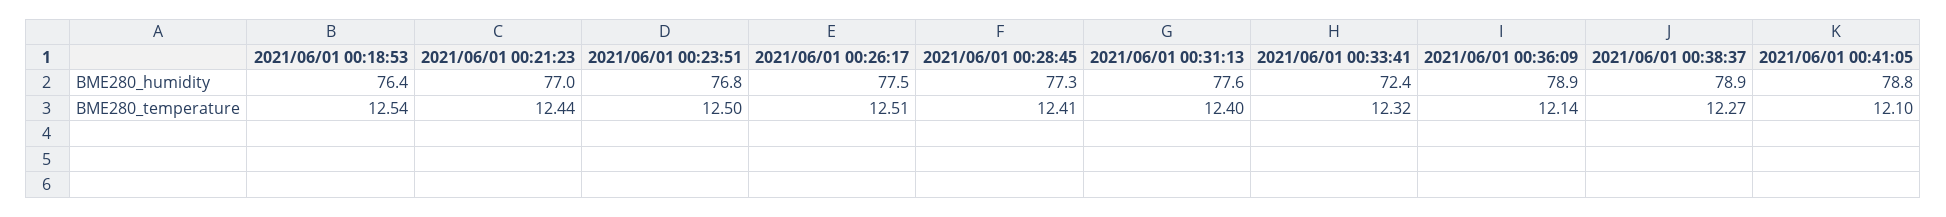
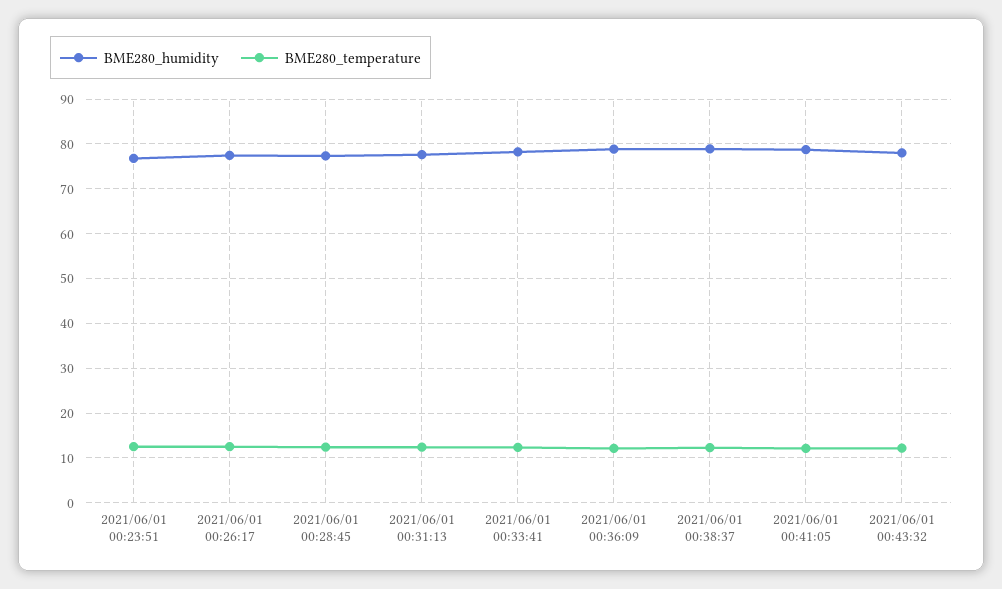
BME280_humidity, 2021/06/01 00:18:53: 76.4 -> none
BME280_humidity, 2021/06/01 00:21:23: 77 -> none
BME280_humidity, 2021/06/01 00:33:41: 72.4 -> 78
BME280_temperature, 2021/06/01 00:18:53: 12.54 -> none
BME280_temperature, 2021/06/01 00:21:23: 12.44 -> none
BME280_humidity, 2021/06/01 00:43:32: none -> 78
BME280_temperature, 2021/06/01 00:43:32: none -> 12

